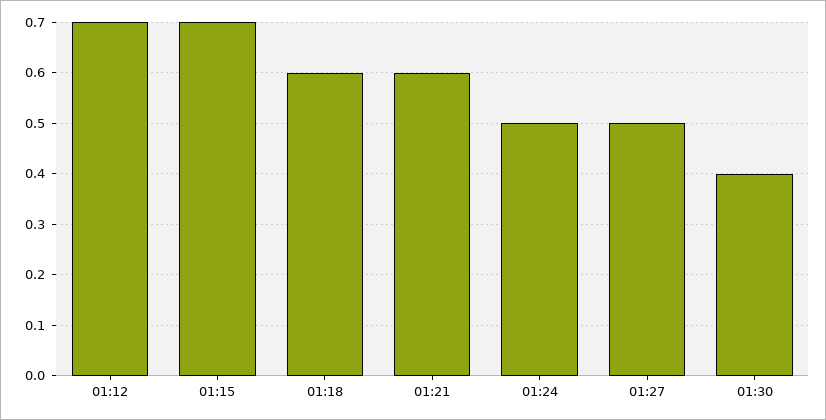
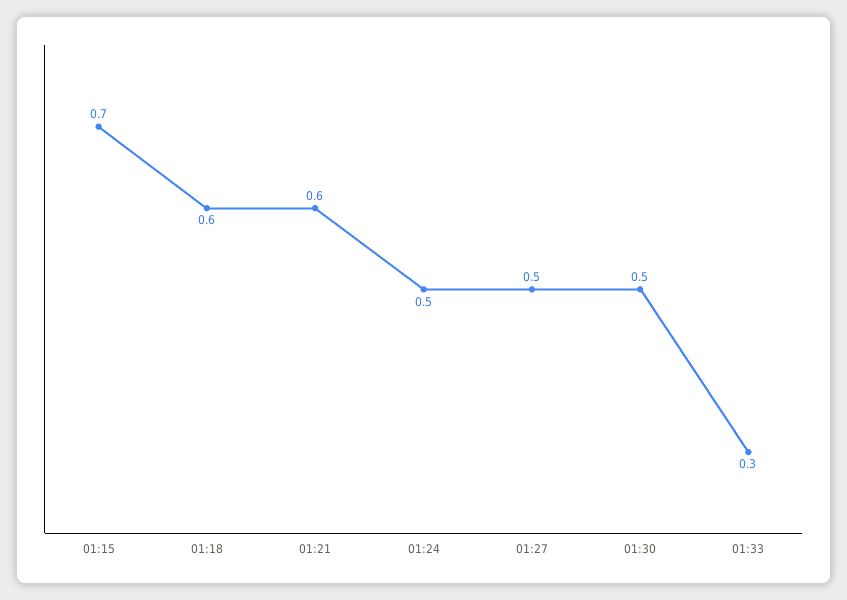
01:12: 0.7 -> none
01:30: 0.4 -> 0.5
01:33: none -> 0.3

